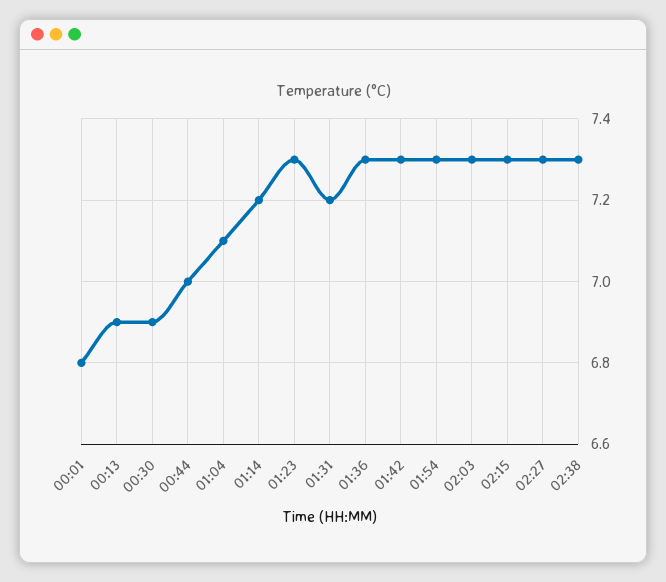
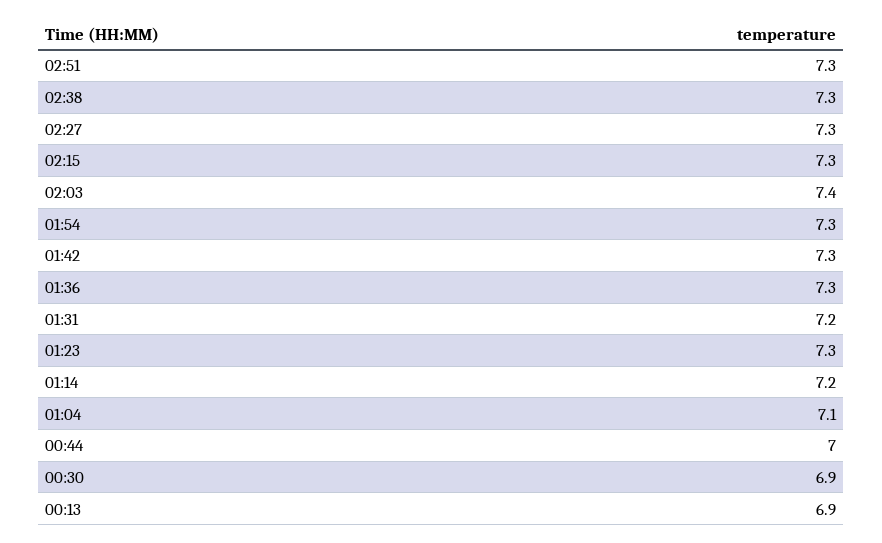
00:01: 6.8 -> none
02:03: 7.3 -> 7.4
02:51: none -> 7.3

